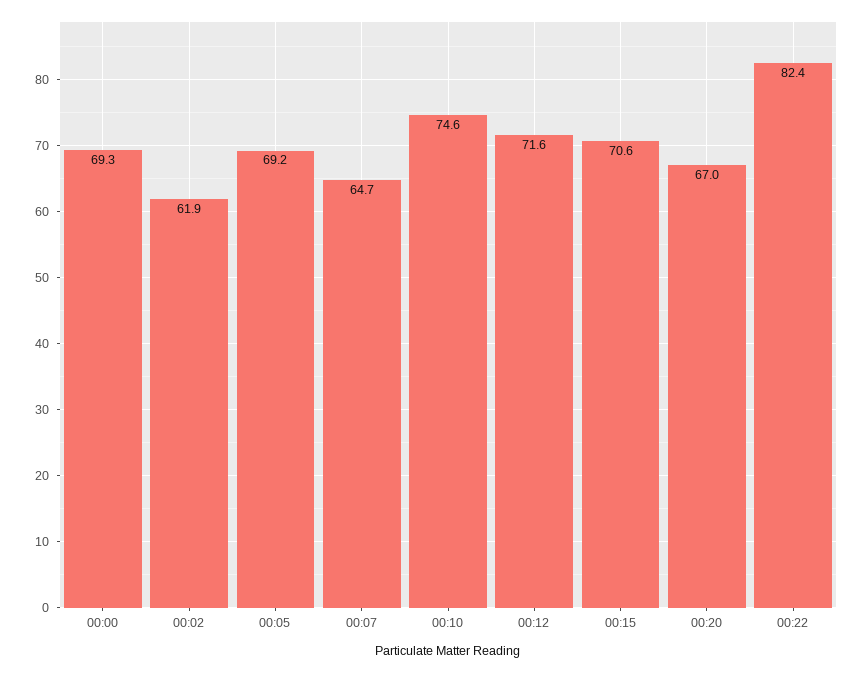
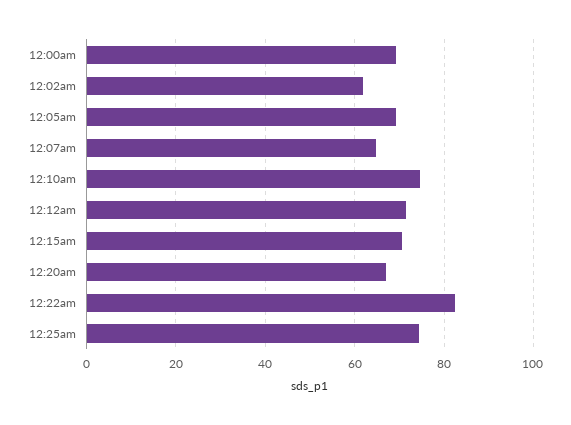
12:25am: none -> 74

